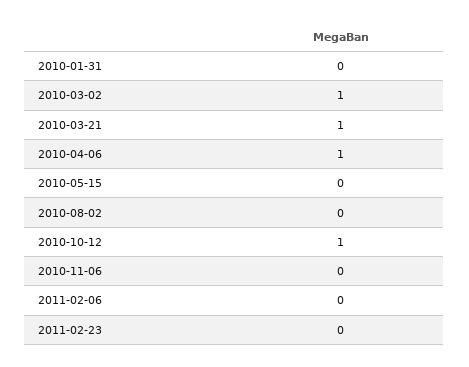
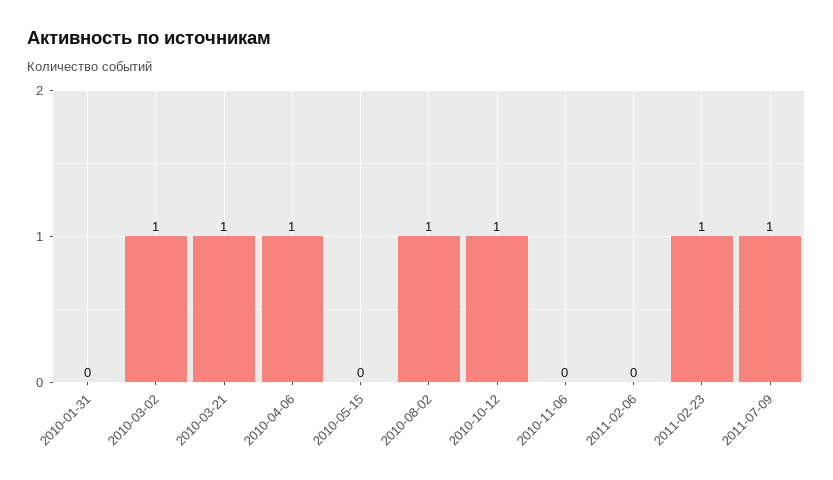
2010-08-02: 0 -> 1
2011-02-23: 0 -> 1
2011-07-09: none -> 1

